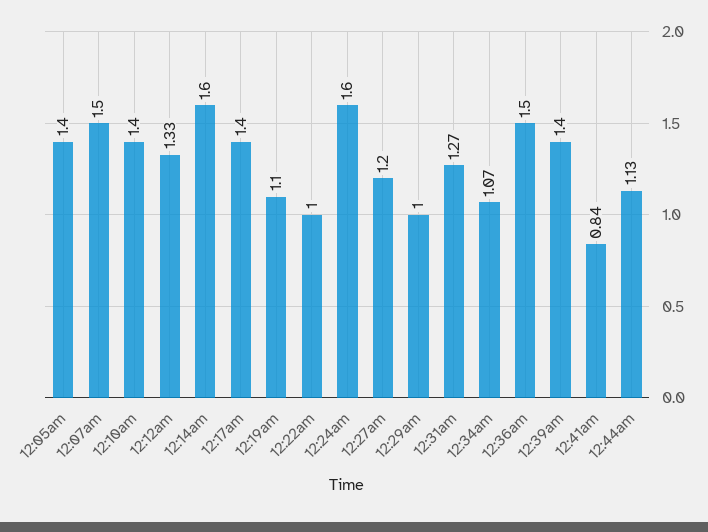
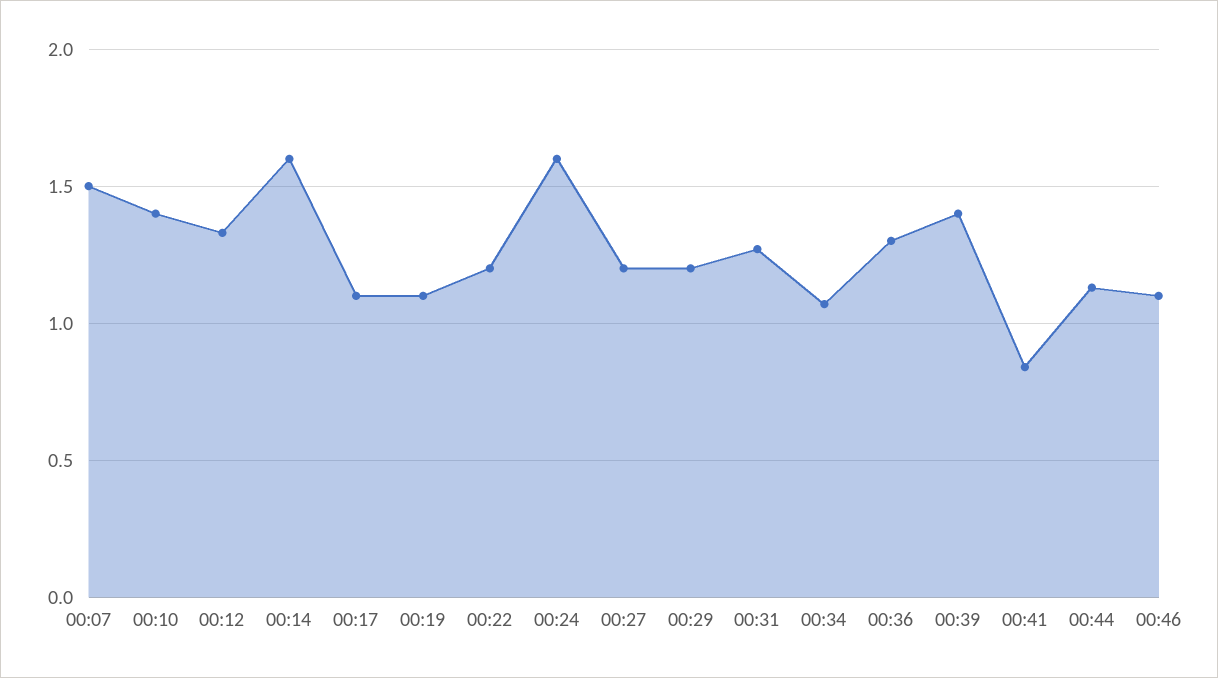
12:05am: 1.4 -> none
12:17am: 1.4 -> 1.1
12:22am: 1 -> 1.2
12:29am: 1 -> 1.2
12:36am: 1.5 -> 1.3
00:46: none -> 1.1

